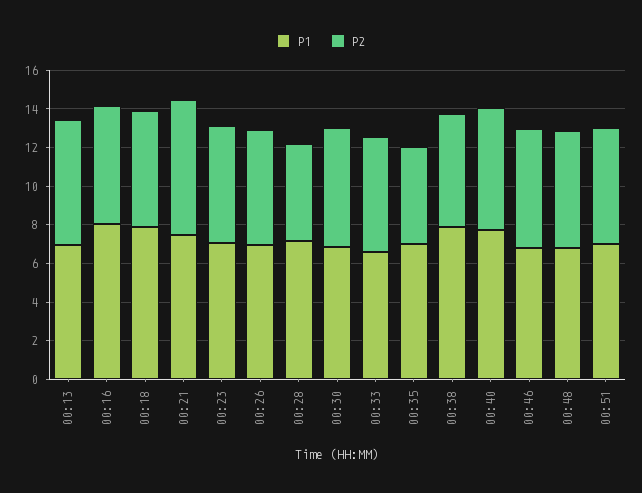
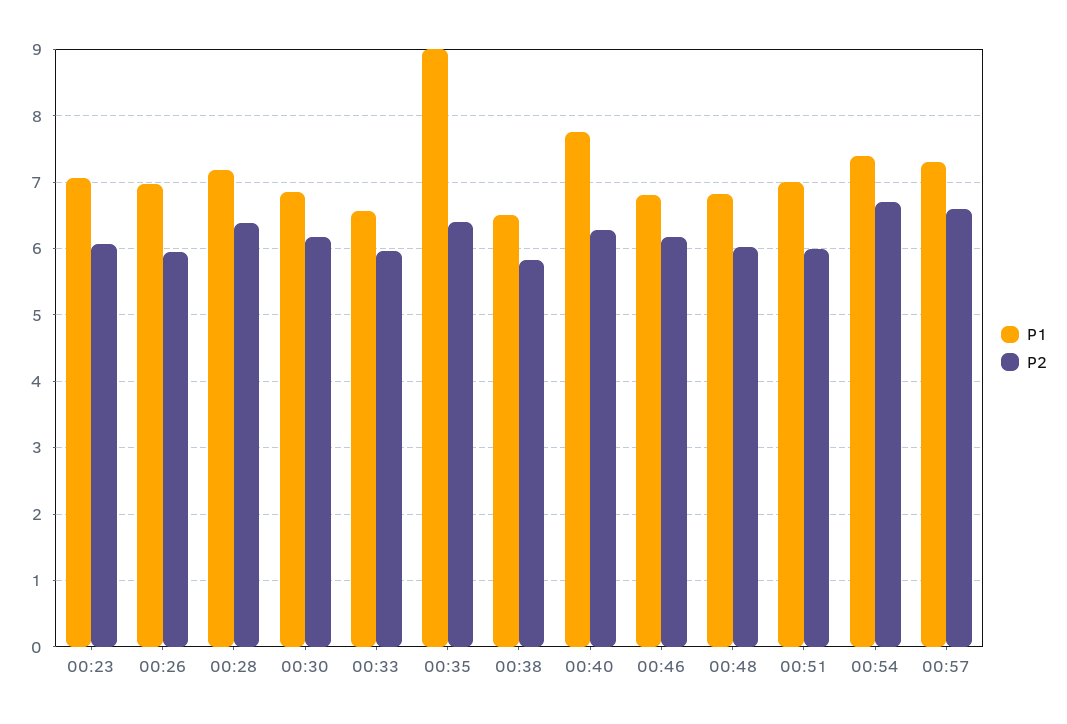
P1, 00:13: 7 -> none
P2, 00:13: 6.5 -> none
P1, 00:16: 8 -> none
P2, 00:16: 6 -> none
P1, 00:18: 8 -> none
P2, 00:18: 6 -> none
P1, 00:21: 7.5 -> none
P2, 00:21: 7 -> none
P2, 00:28: 5 -> 6.4
P1, 00:35: 7 -> 9
P2, 00:35: 5 -> 6.4
P1, 00:38: 8 -> 6.5
P1, 00:54: none -> 7.4
P2, 00:54: none -> 6.7
P1, 00:57: none -> 7.3
P2, 00:57: none -> 6.6

